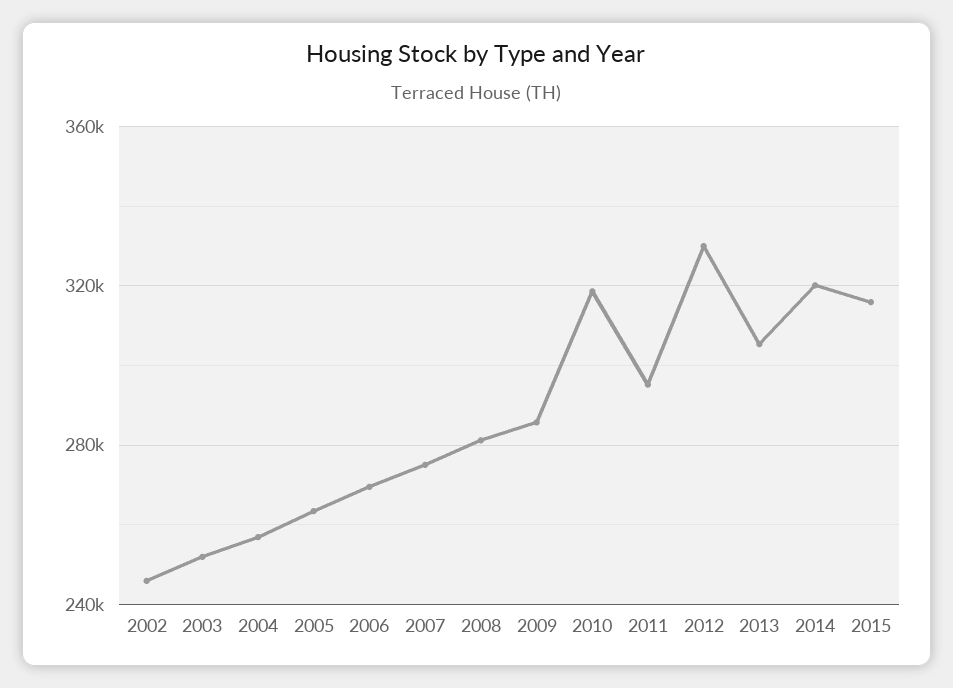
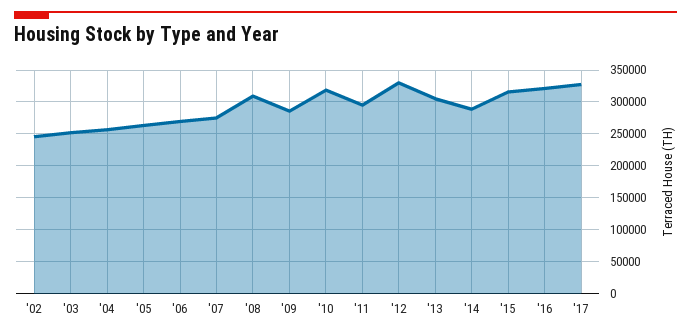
2008: 280000 -> 310000
2014: 320000 -> 290000
'16: none -> 320000
'17: none -> 330000

